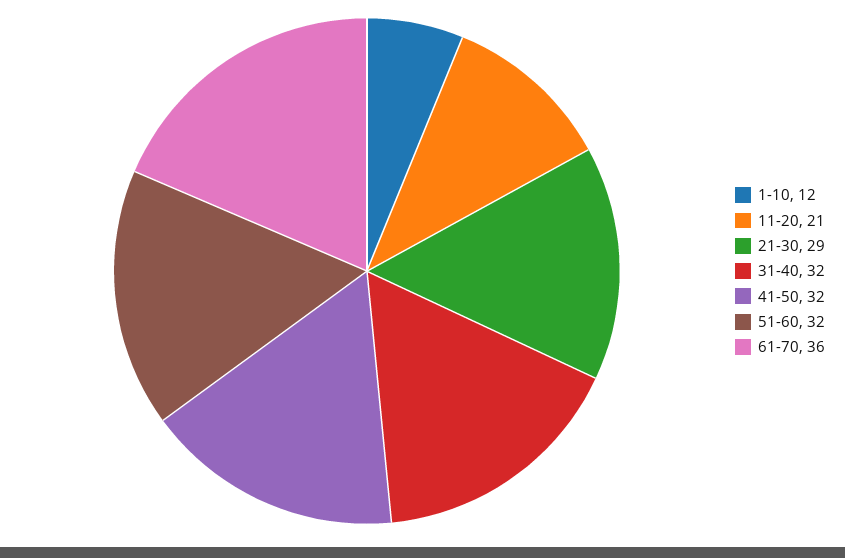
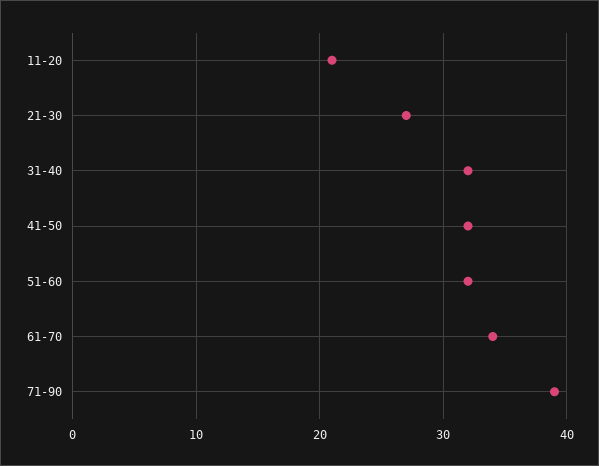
1-10: 12 -> none
21-30: 29 -> 27
61-70: 36 -> 34
71-90: none -> 39

